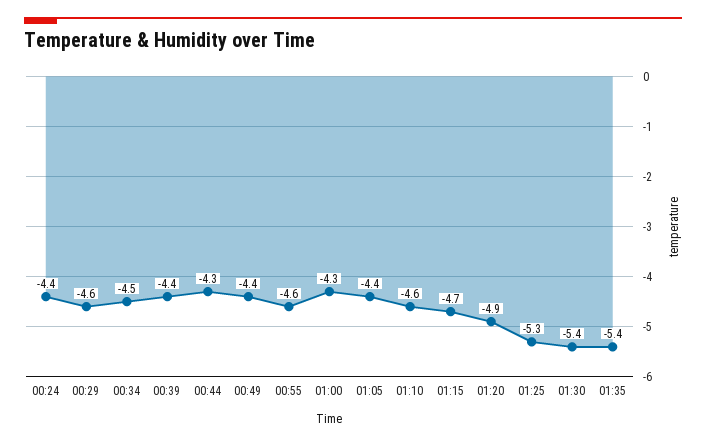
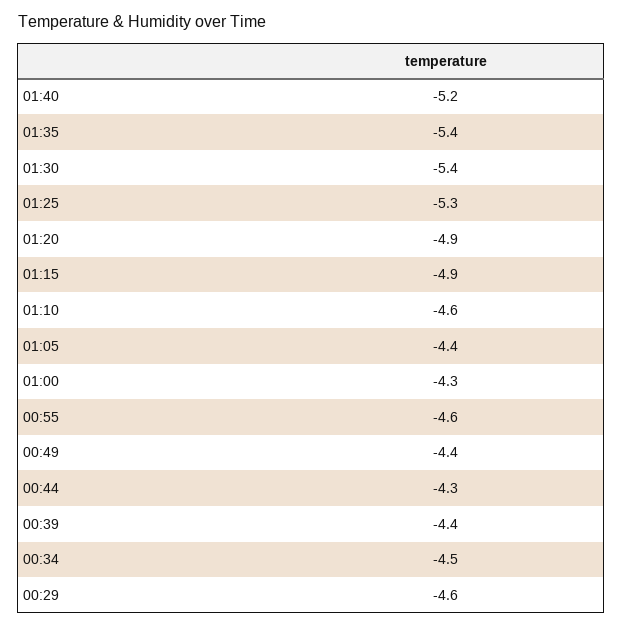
00:24: -4.4 -> none
01:15: -4.7 -> -4.9
01:40: none -> -5.2

